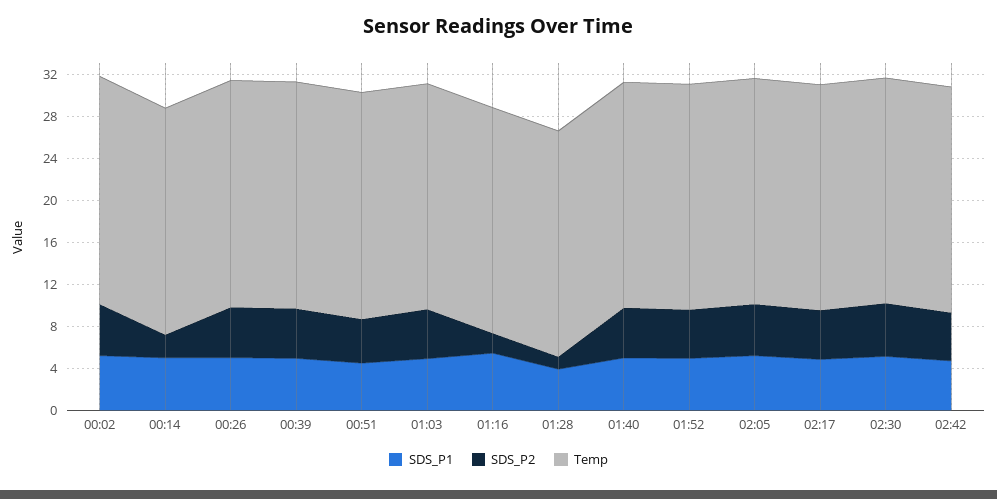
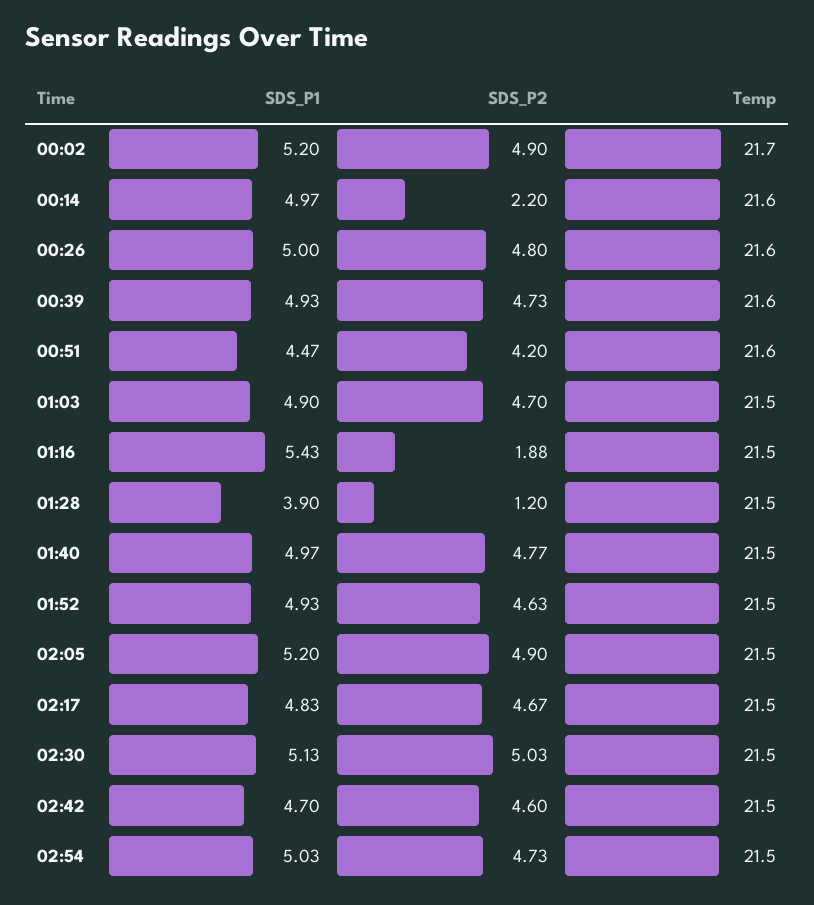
SDS_P1, 02:54: none -> 5.03
SDS_P2, 02:54: none -> 4.73
Temp, 02:54: none -> 21.5

